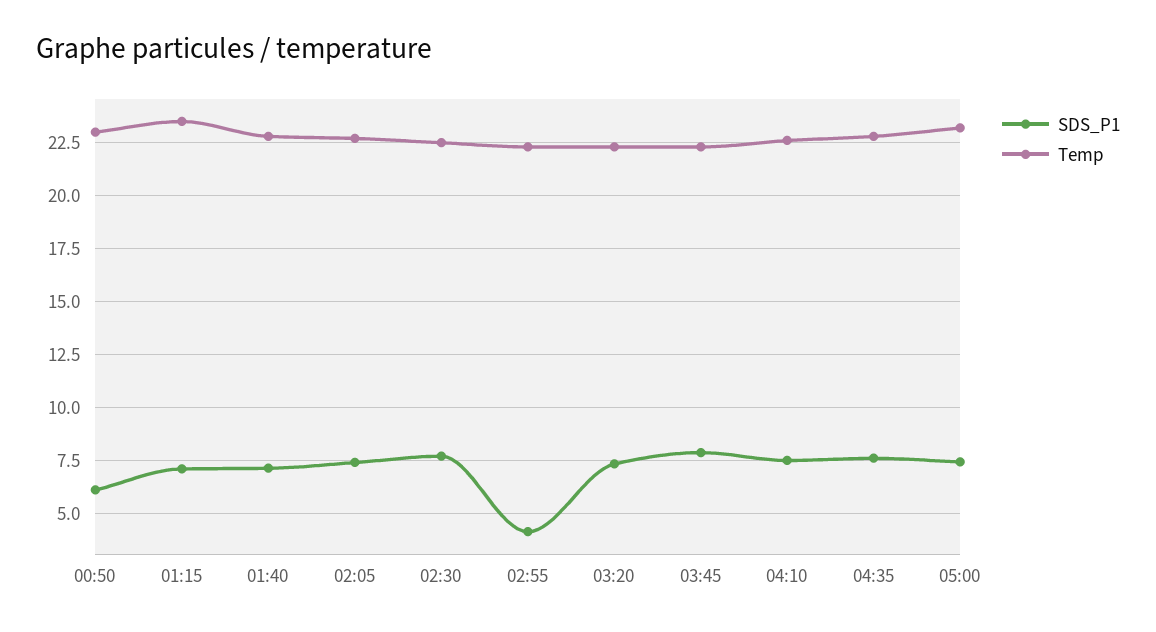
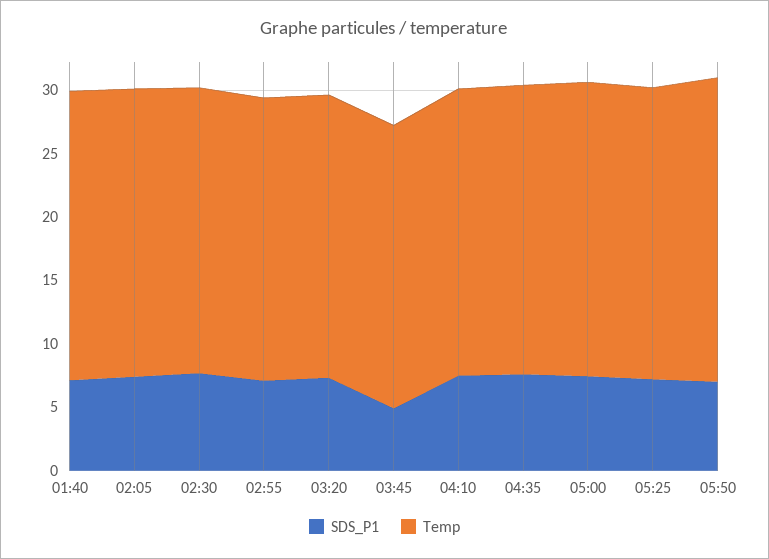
SDS_P1, 00:50: 6 -> none
Temp, 00:50: 23 -> none
SDS_P1, 01:15: 7 -> none
Temp, 01:15: 23.5 -> none
SDS_P1, 02:55: 4 -> 7
SDS_P1, 03:45: 8 -> 5
SDS_P1, 05:25: none -> 7
Temp, 05:25: none -> 23
SDS_P1, 05:50: none -> 7
Temp, 05:50: none -> 24

